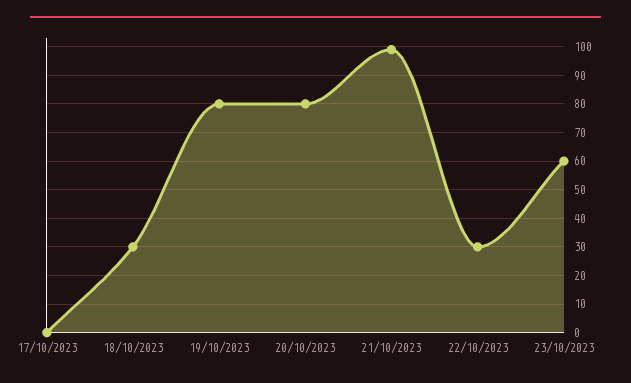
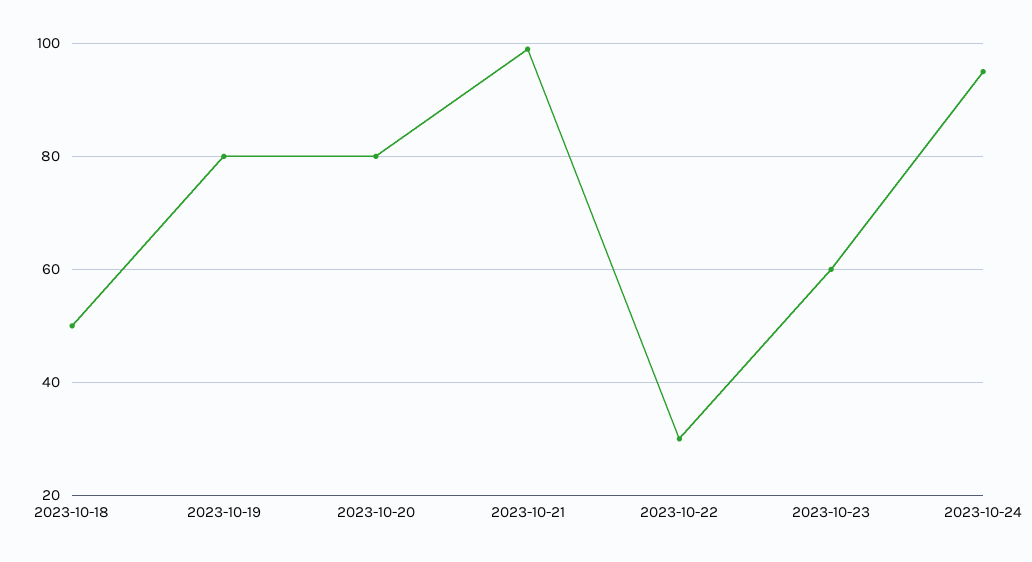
17/10/2023: 0 -> none
18/10/2023: 30 -> 50
2023-10-24: none -> 95

